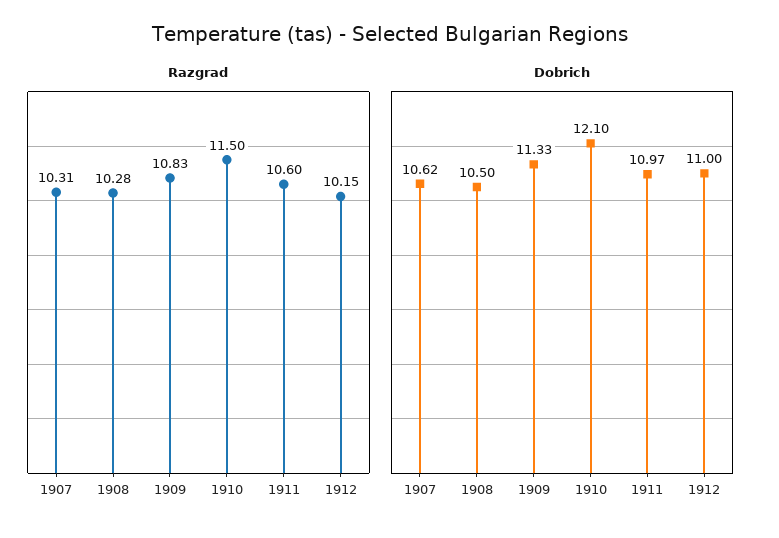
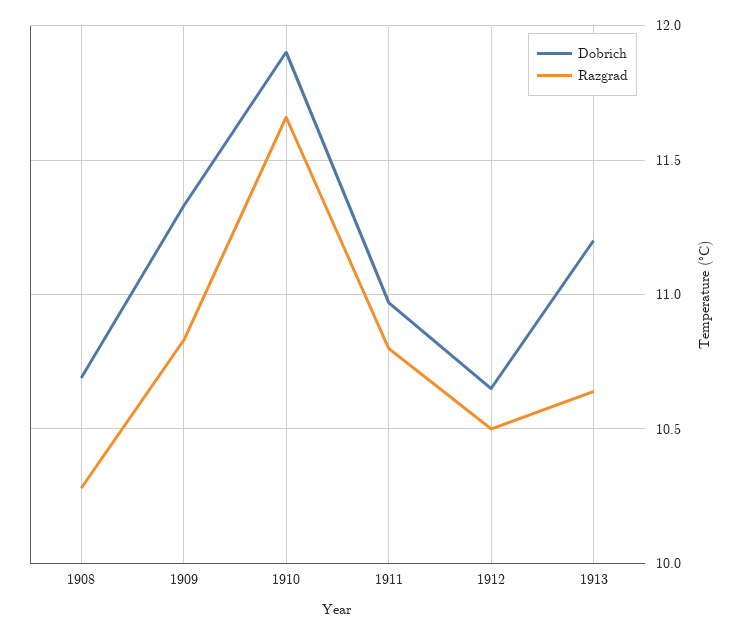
Razgrad, 1907: 10.31 -> none
Razgrad, 1910: 11.5 -> 11.65
Razgrad, 1911: 10.6 -> 10.8
Razgrad, 1912: 10.15 -> 10.5
Dobrich, 1907: 10.62 -> none
Dobrich, 1908: 10.5 -> 10.7
Dobrich, 1910: 12.1 -> 11.9
Dobrich, 1912: 11 -> 10.65
Dobrich, 1913: none -> 11.2
Razgrad, 1913: none -> 10.65

